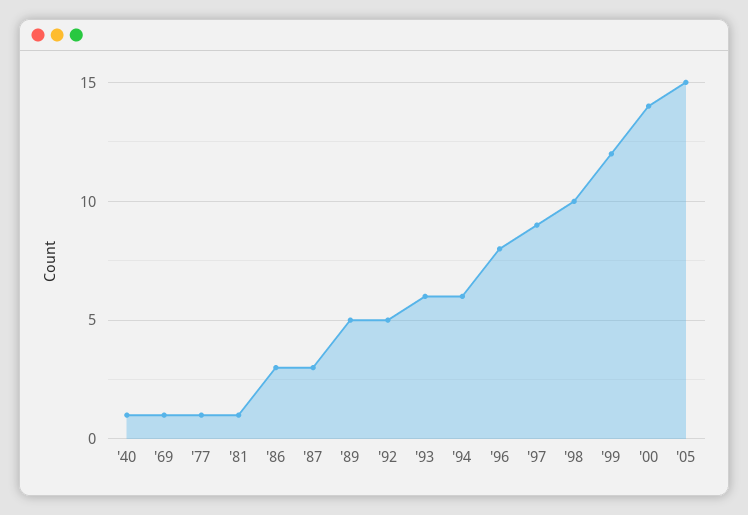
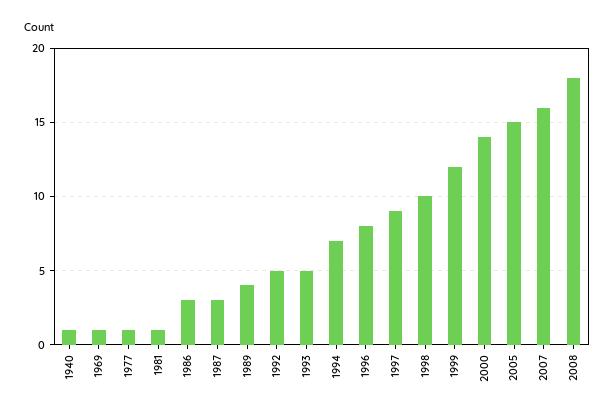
'89: 5 -> 4
'93: 6 -> 5
'94: 6 -> 7
2007: none -> 16
2008: none -> 18

